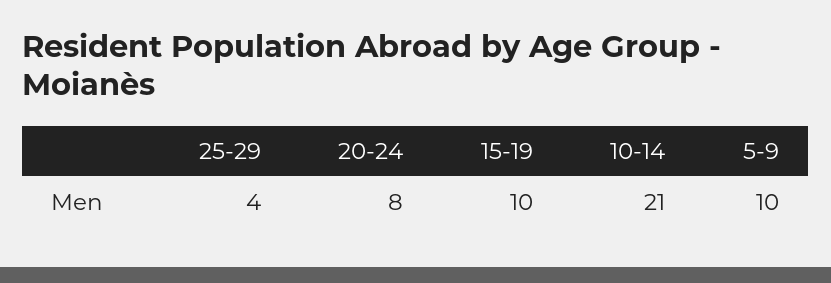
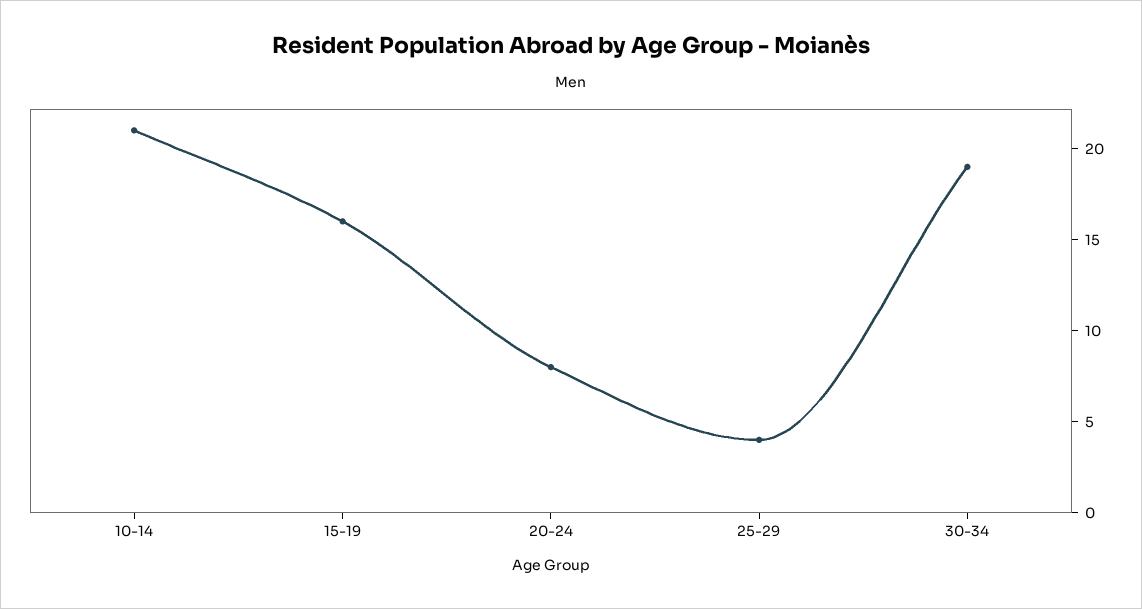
15-19: 10 -> 16
5-9: 10 -> none
30-34: none -> 19

